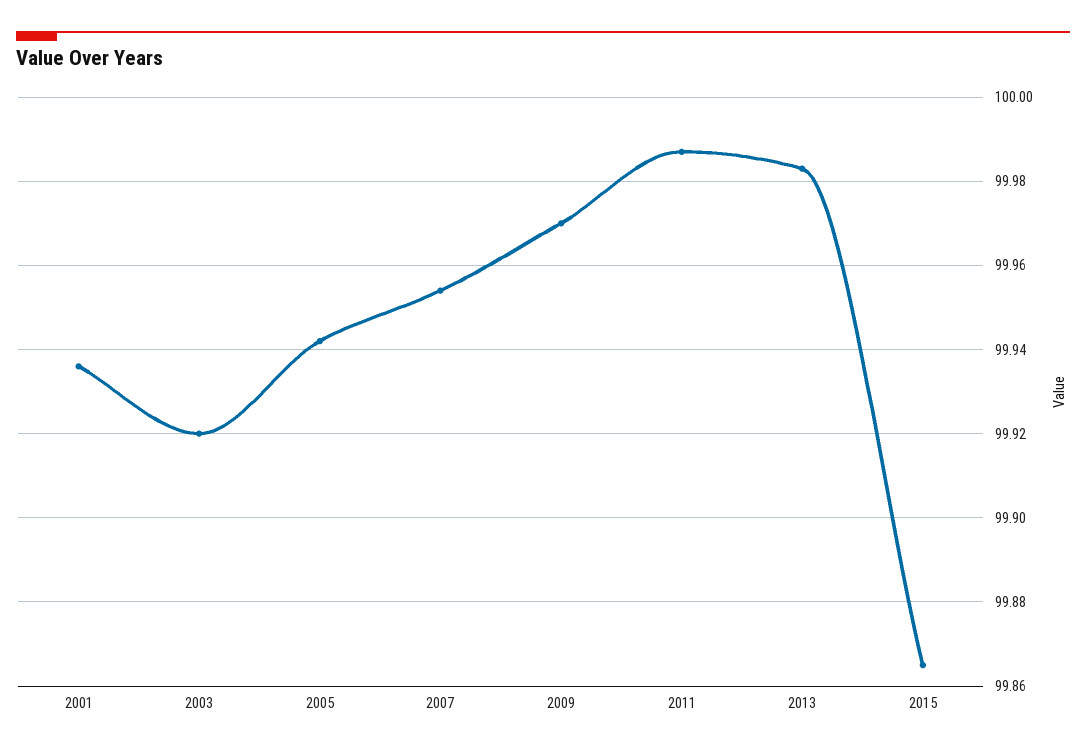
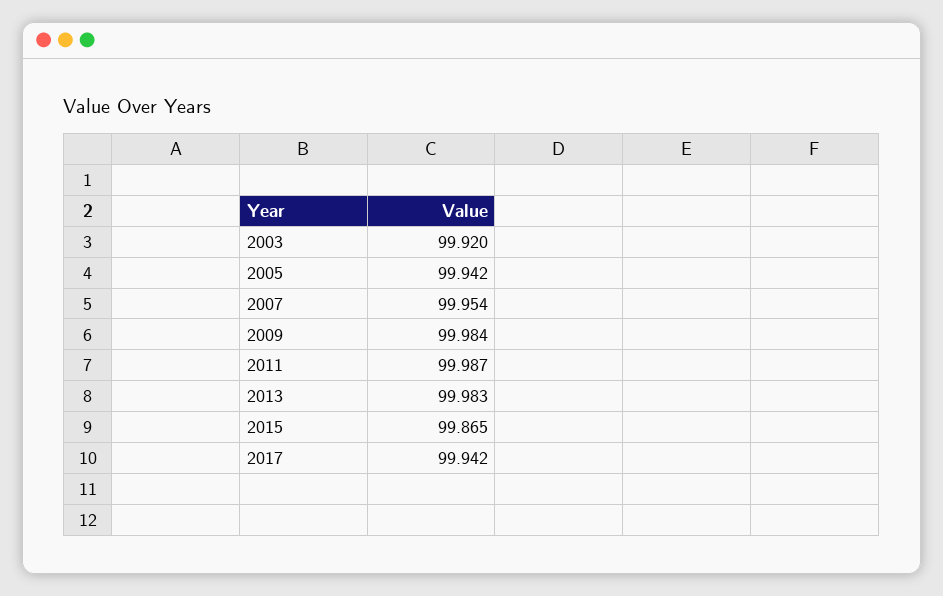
2001: 99.935 -> none
2009: 99.97 -> 99.984
2017: none -> 99.942

